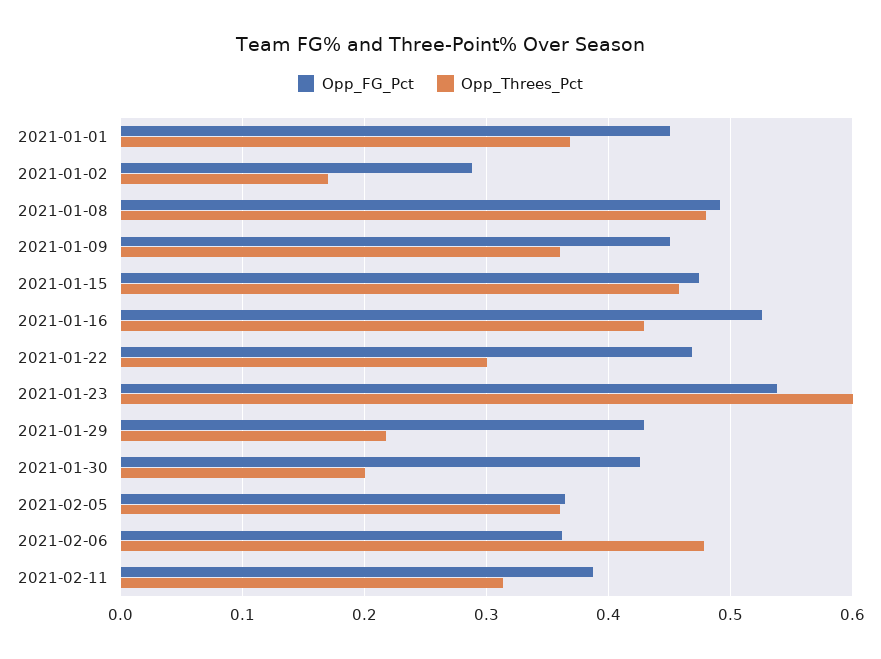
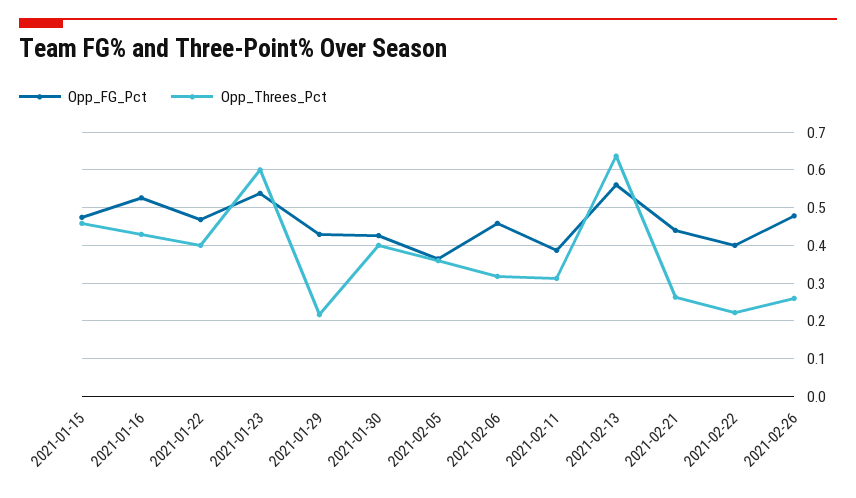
Opp_FG_Pct, 2021-01-01: 0.45 -> none
Opp_Threes_Pct, 2021-01-01: 0.37 -> none
Opp_FG_Pct, 2021-01-02: 0.29 -> none
Opp_Threes_Pct, 2021-01-02: 0.17 -> none
Opp_FG_Pct, 2021-01-08: 0.49 -> none
Opp_Threes_Pct, 2021-01-08: 0.48 -> none
Opp_FG_Pct, 2021-01-09: 0.45 -> none
Opp_Threes_Pct, 2021-01-09: 0.36 -> none
Opp_Threes_Pct, 2021-01-22: 0.3 -> 0.4
Opp_Threes_Pct, 2021-01-30: 0.2 -> 0.4
Opp_FG_Pct, 2021-02-06: 0.36 -> 0.46
Opp_Threes_Pct, 2021-02-06: 0.48 -> 0.32
Opp_FG_Pct, 2021-02-13: none -> 0.56
Opp_Threes_Pct, 2021-02-13: none -> 0.64
Opp_FG_Pct, 2021-02-21: none -> 0.44
Opp_Threes_Pct, 2021-02-21: none -> 0.26
Opp_FG_Pct, 2021-02-22: none -> 0.4
Opp_Threes_Pct, 2021-02-22: none -> 0.22
Opp_FG_Pct, 2021-02-26: none -> 0.48
Opp_Threes_Pct, 2021-02-26: none -> 0.26

